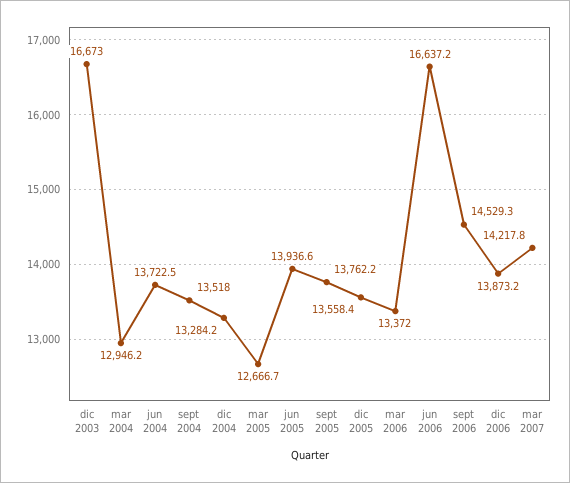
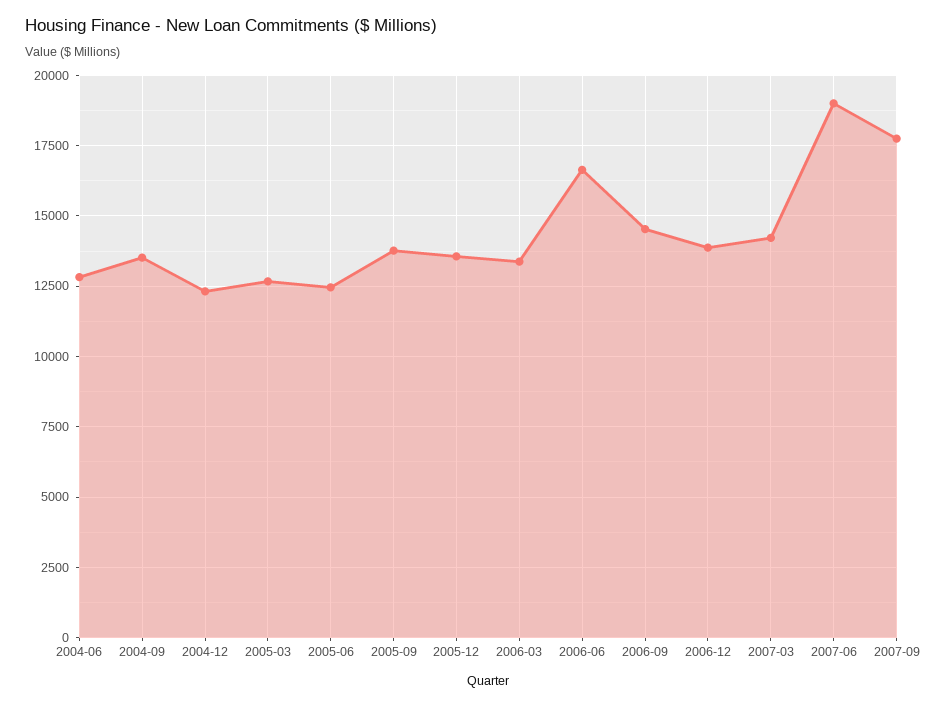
dic 2003: 16673 -> none
mar 2004: 12946.2 -> none
jun 2004: 13722.5 -> 12750
dic 2004: 13284.2 -> 12250
jun 2005: 13936.6 -> 12500
2007-06: none -> 19000
2007-09: none -> 17750

